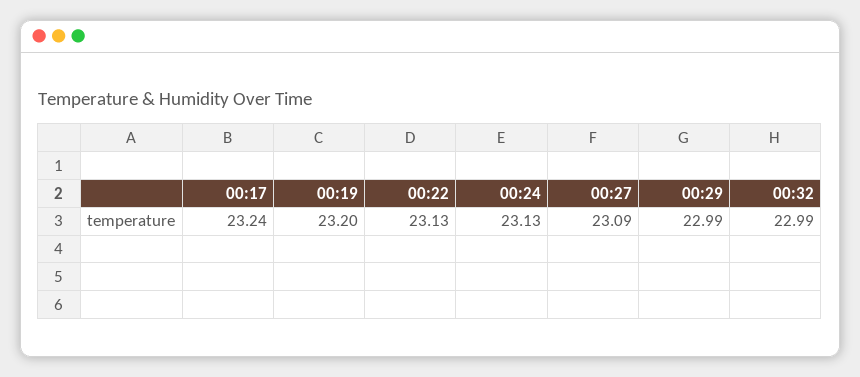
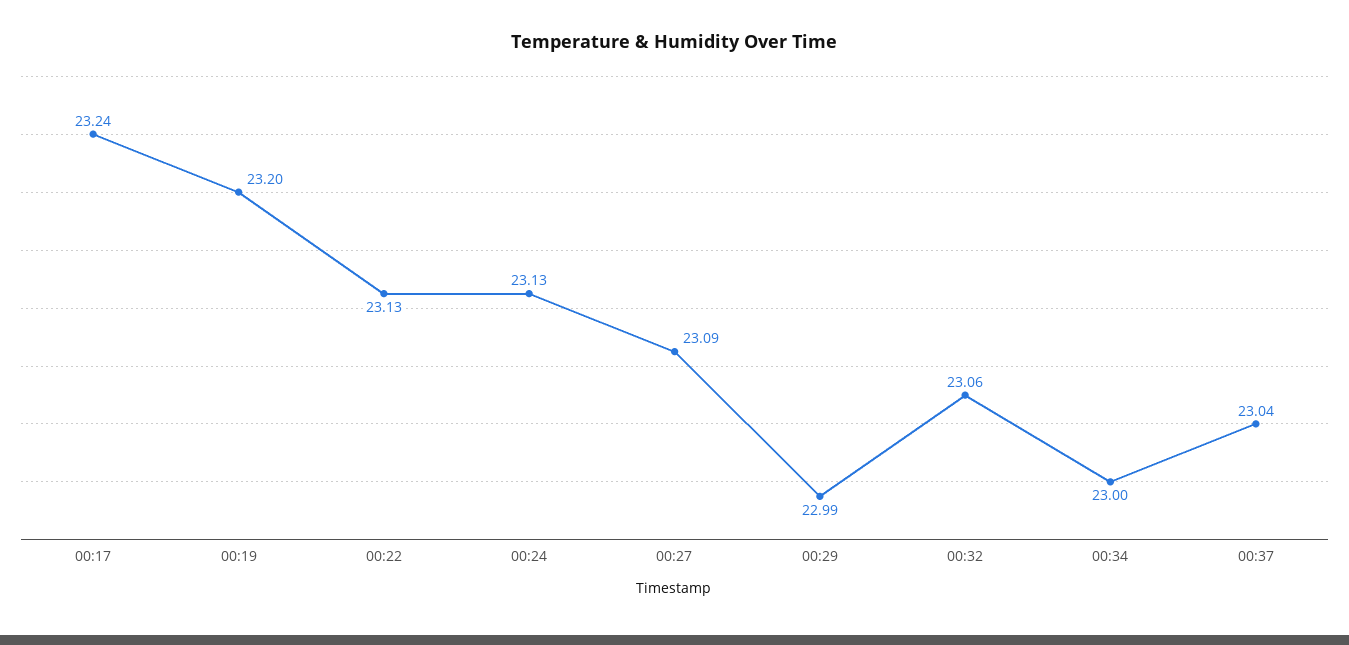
00:32: 22.99 -> 23.06
00:34: none -> 23
00:37: none -> 23.04

